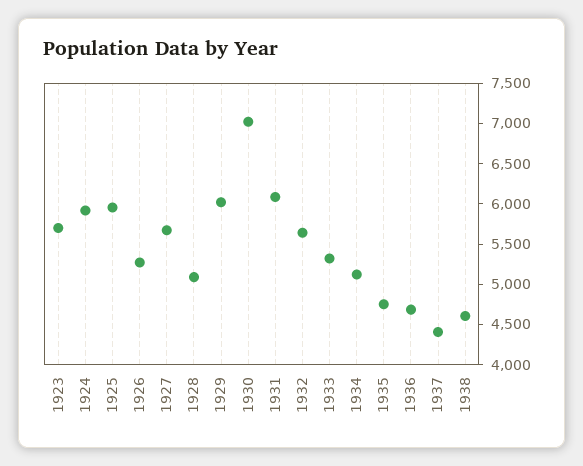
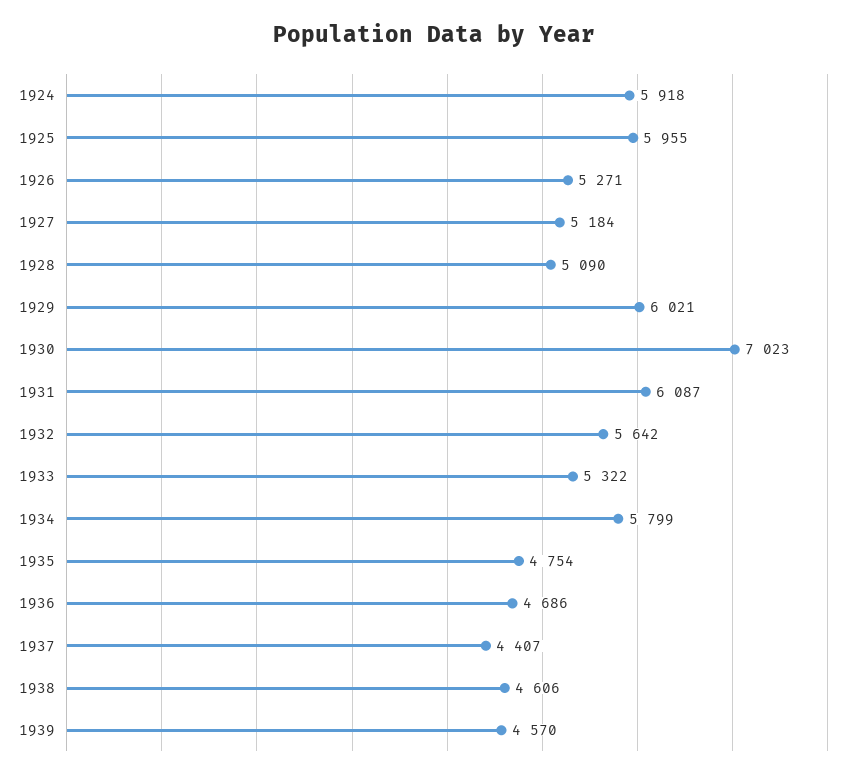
1923: 5700 -> none
1927: 5700 -> 5184
1934: 5100 -> 5799
1939: none -> 4570

